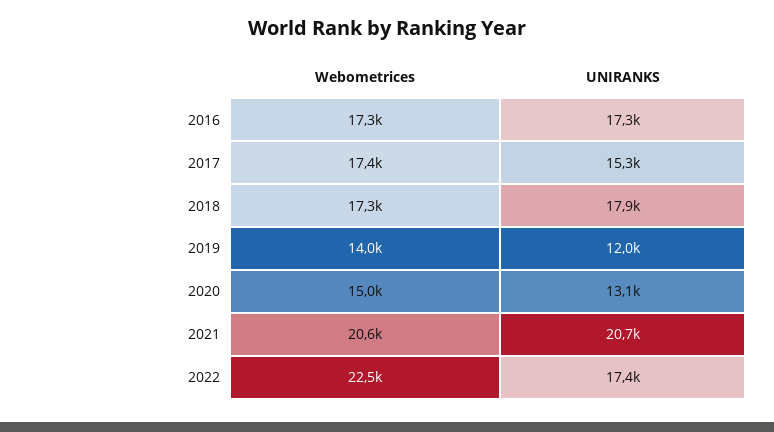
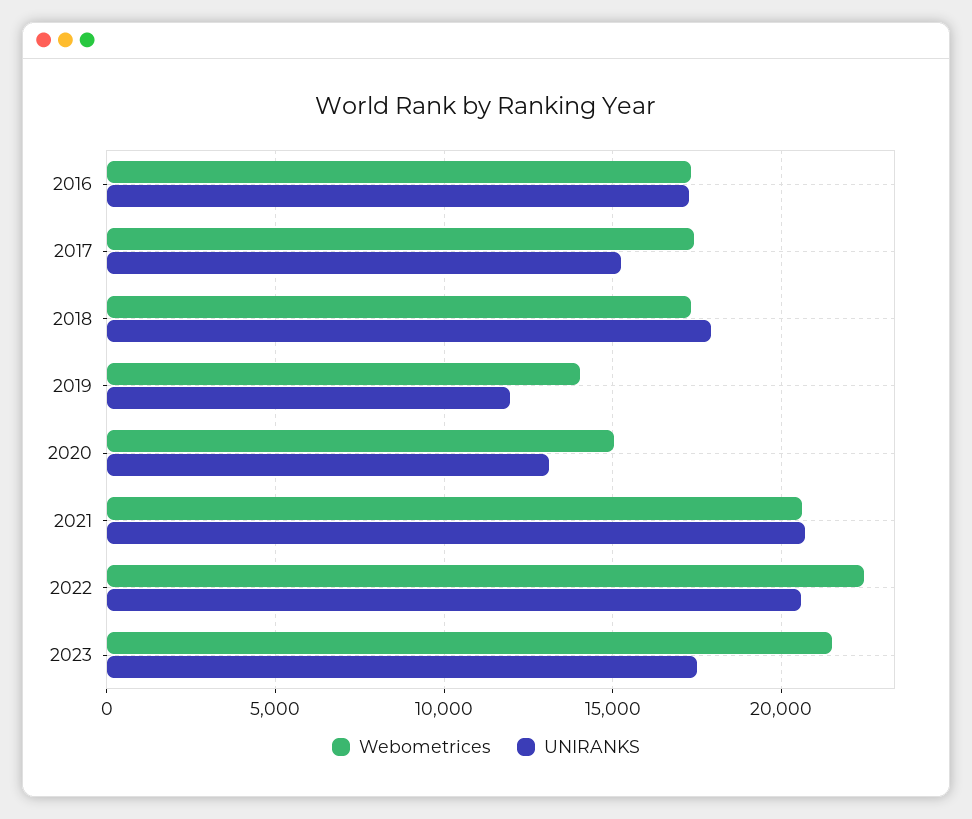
UNIRANKS, 2022: 17400 -> 20500
Webometrices, 2023: none -> 21500
UNIRANKS, 2023: none -> 17500

